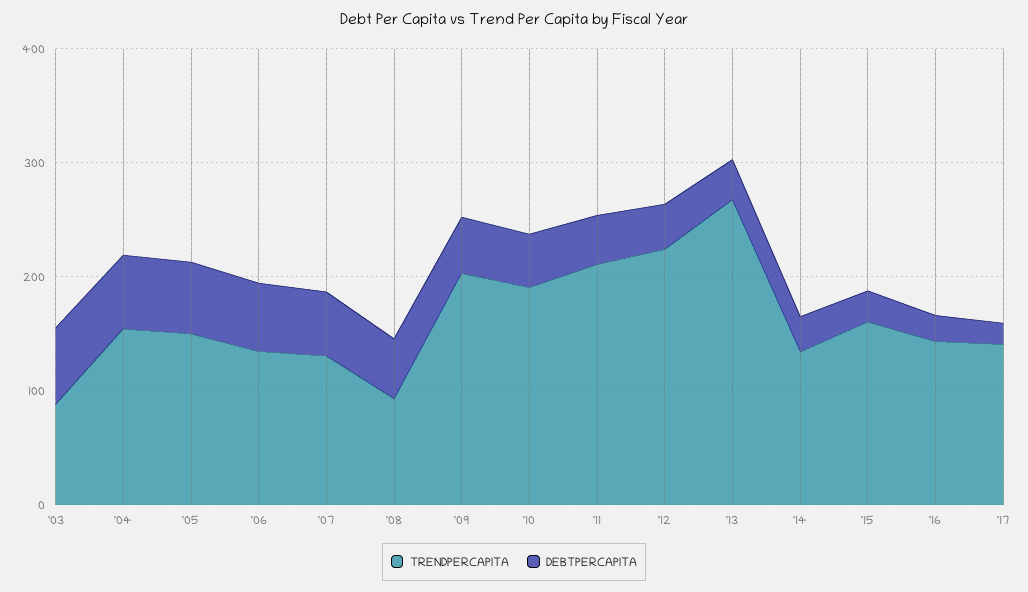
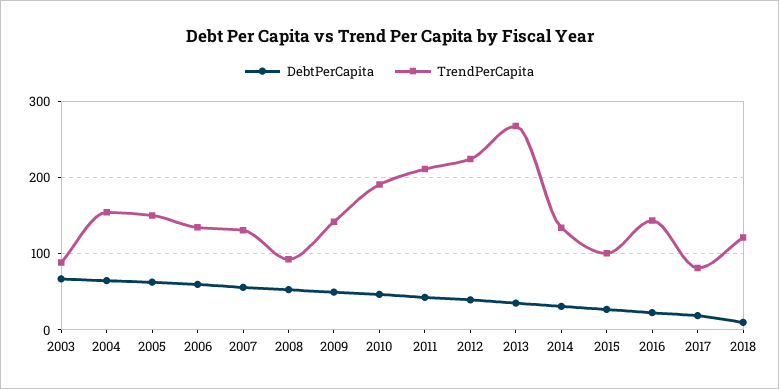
TRENDPERCAPITA, '09: 200 -> 140
TRENDPERCAPITA, '15: 160 -> 100
TRENDPERCAPITA, '17: 140 -> 80
DEBTPERCAPITA, 2018: none -> 10
TRENDPERCAPITA, 2018: none -> 120

